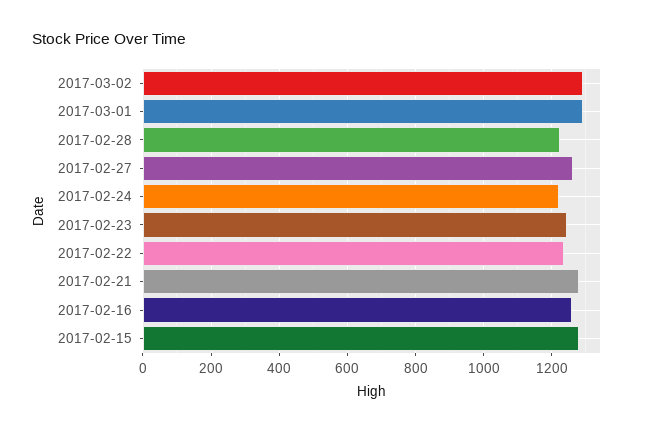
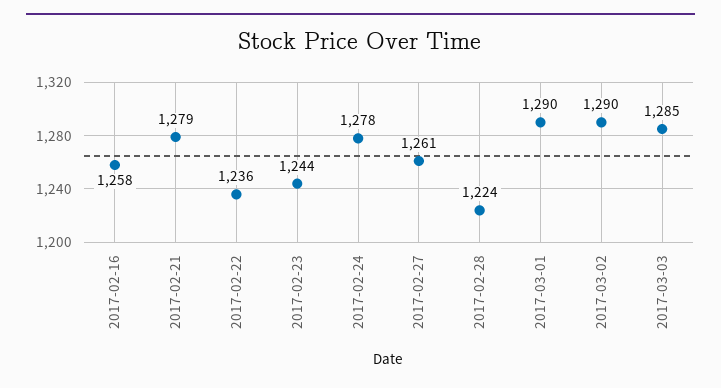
2017-02-24: 1220 -> 1278
2017-02-15: 1280 -> none
2017-03-03: none -> 1285

